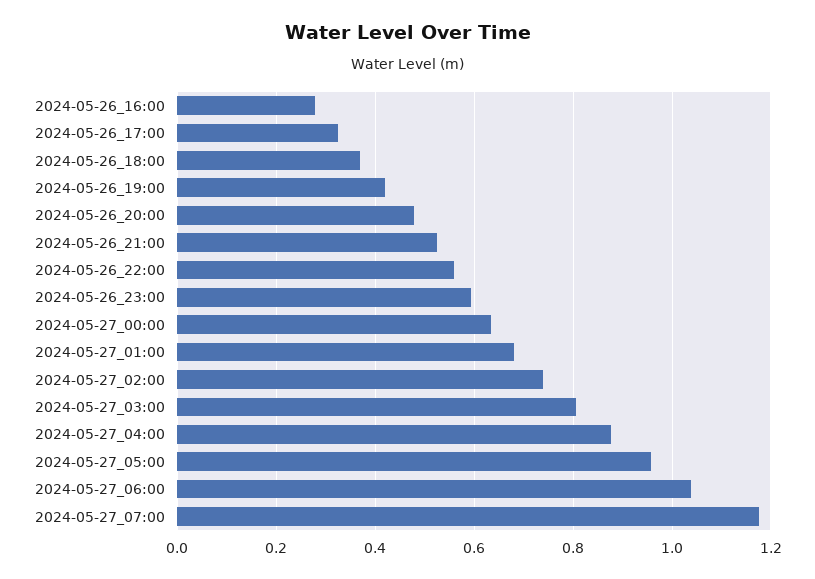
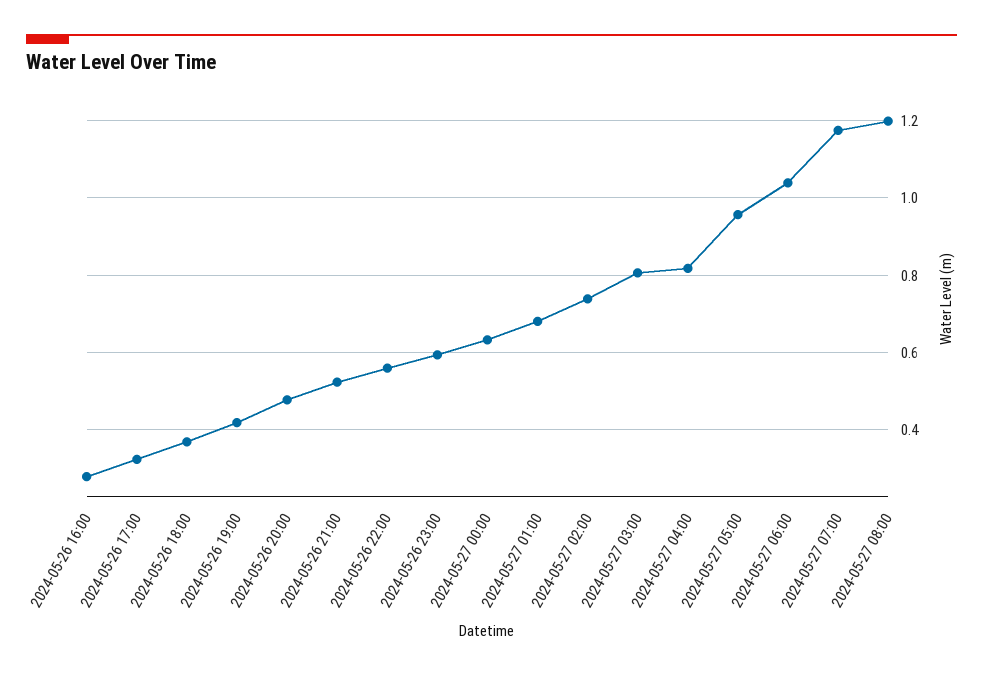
2024-05-27_04:00: 0.88 -> 0.82
2024-05-27 08:00: none -> 1.2

